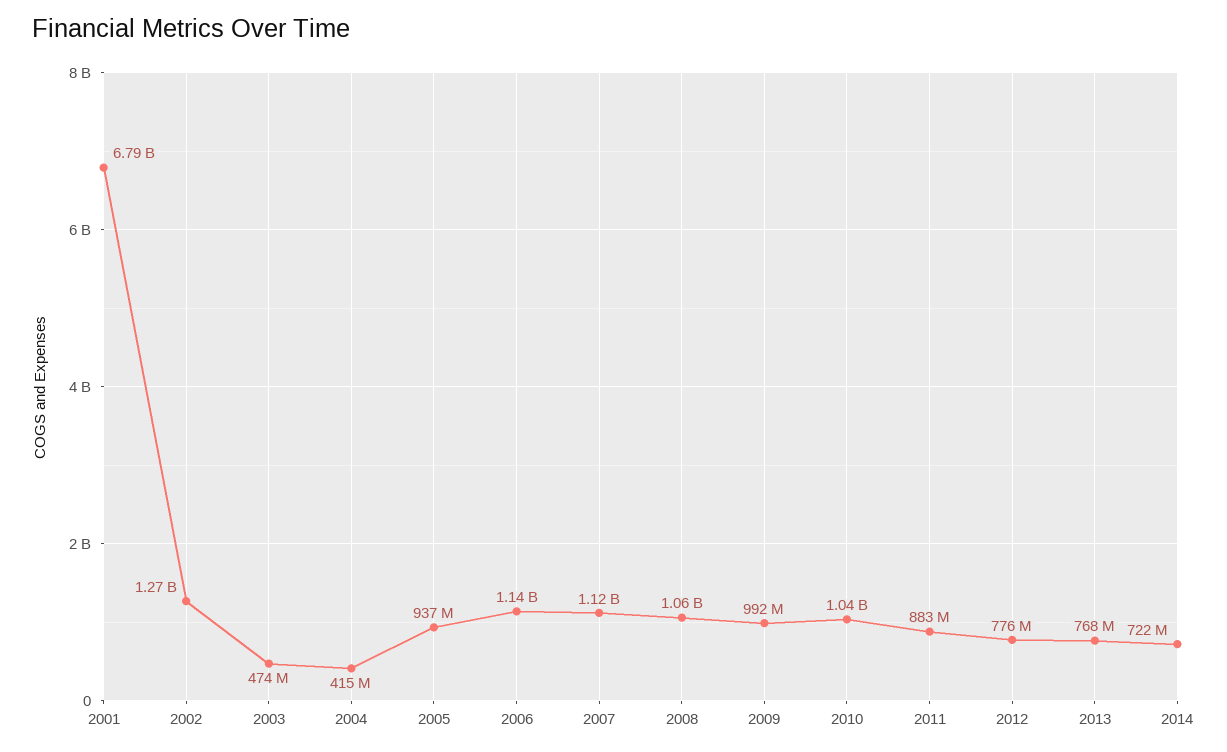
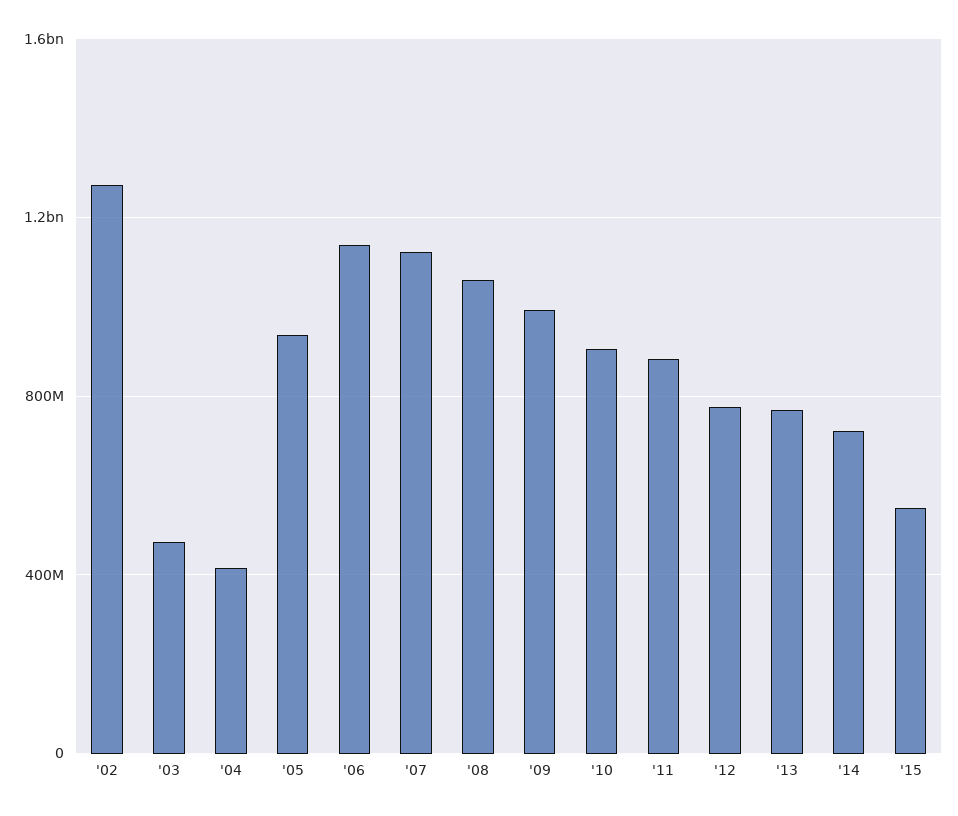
2001: 6790000000 -> none
2010: 1040000000 -> 900000000
'15: none -> 550000000

